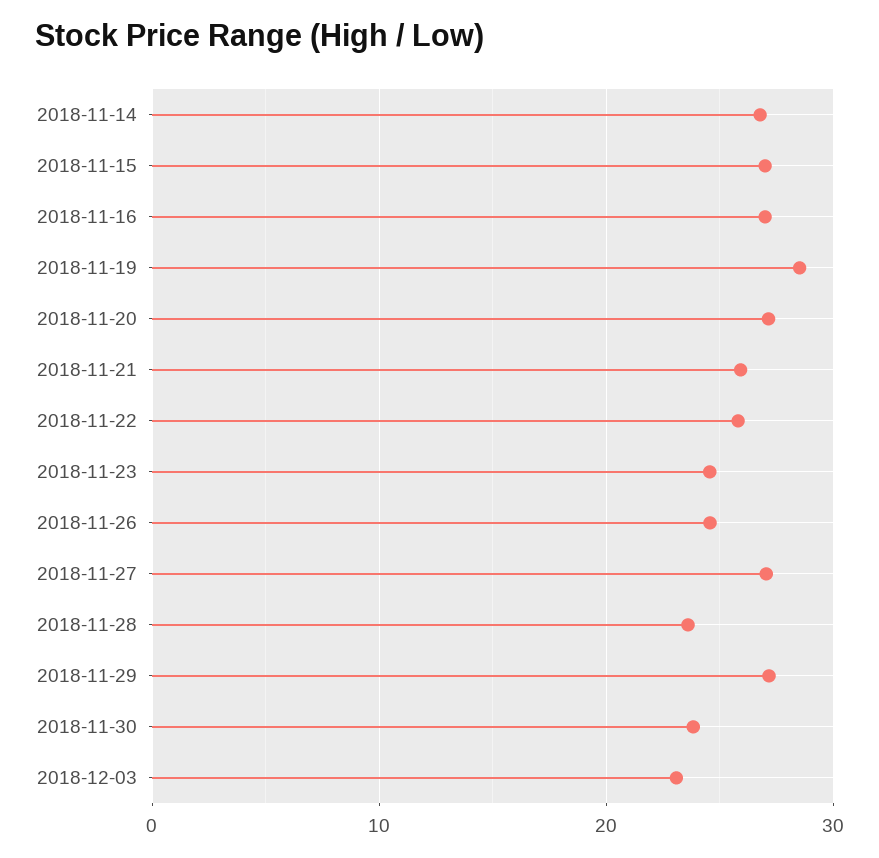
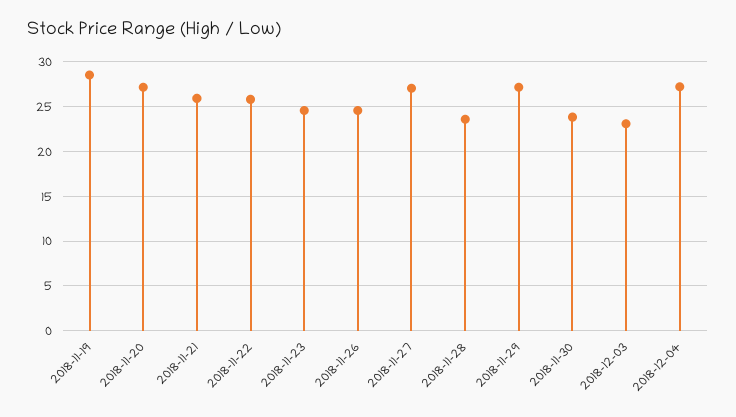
2018-11-14: 27 -> none
2018-11-15: 27 -> none
2018-11-16: 27 -> none
2018-12-04: none -> 27

